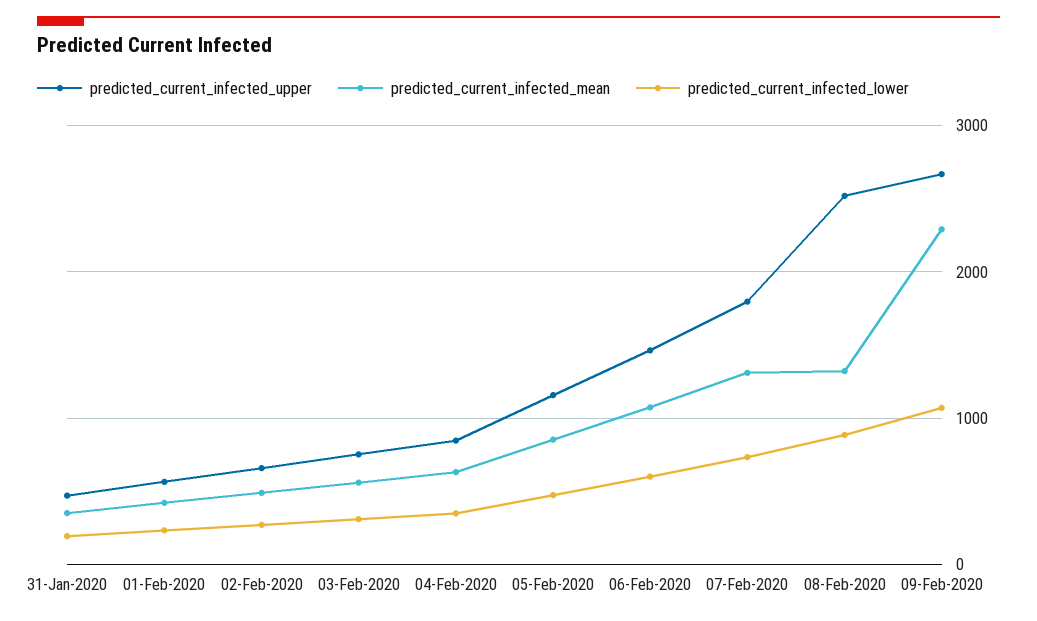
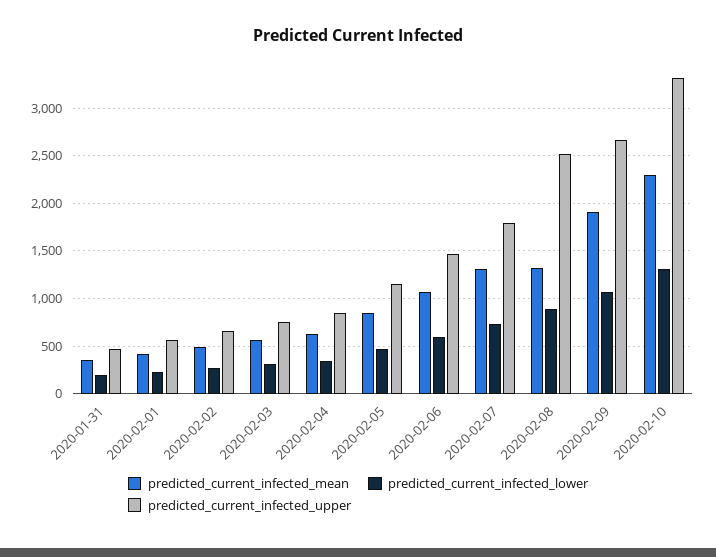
predicted_current_infected_mean, 09-Feb-2020: 2300 -> 1900
predicted_current_infected_mean, 2020-02-10: none -> 2300
predicted_current_infected_lower, 2020-02-10: none -> 1300
predicted_current_infected_upper, 2020-02-10: none -> 3300

